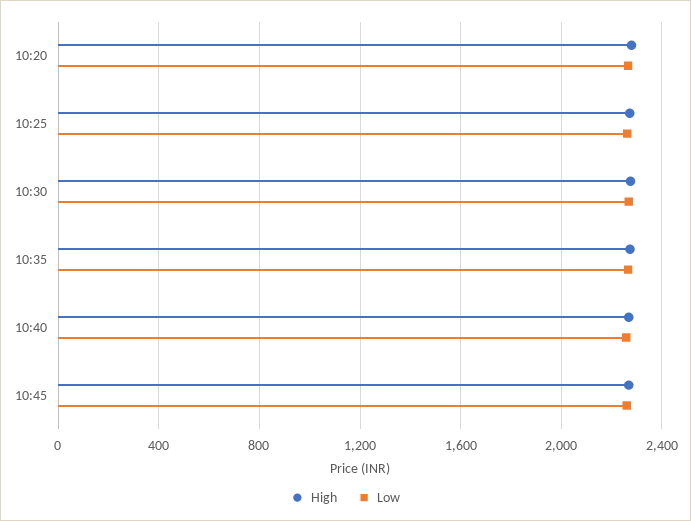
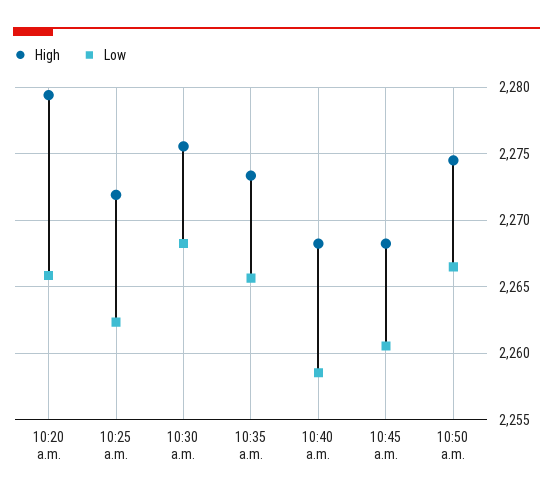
High, 10:50 a.m.: none -> 2274.5
Low, 10:50 a.m.: none -> 2266.5

